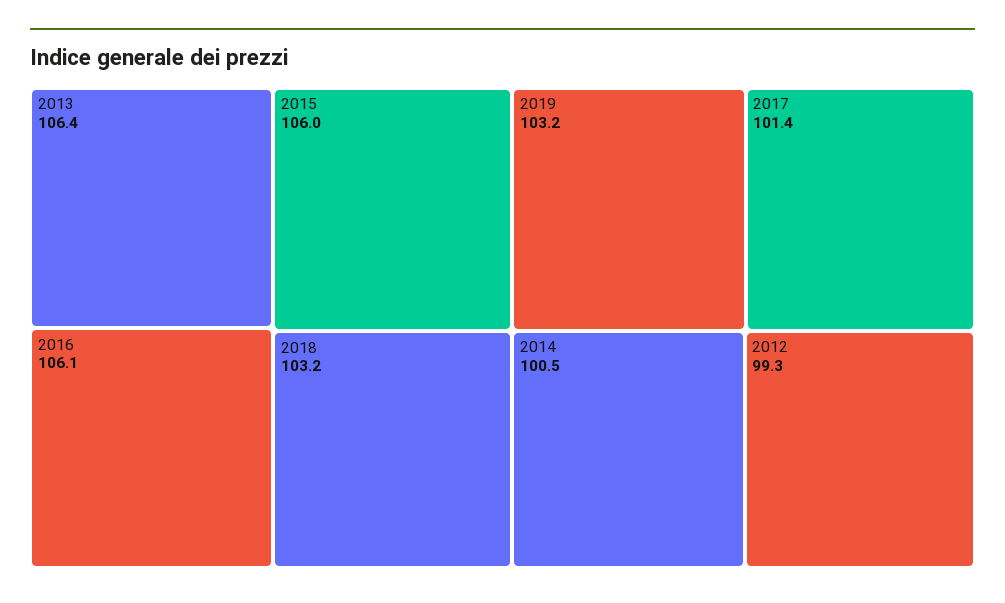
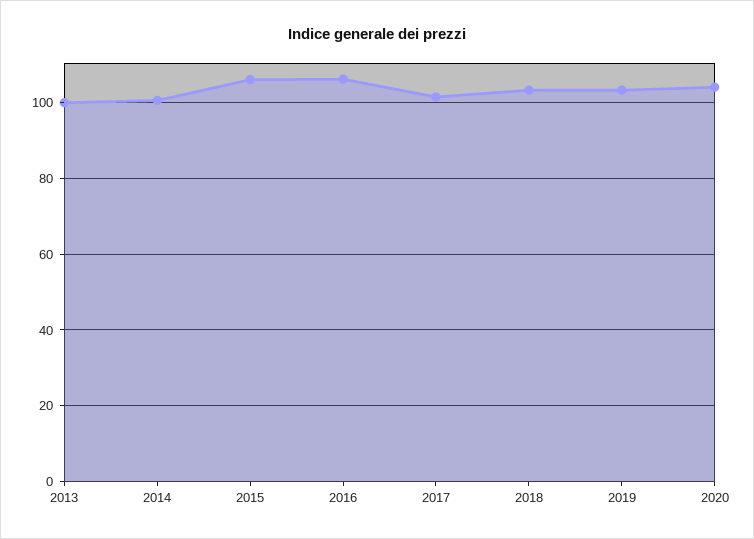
2013: 106.4 -> 100
2012: 99.3 -> none
2020: none -> 104

